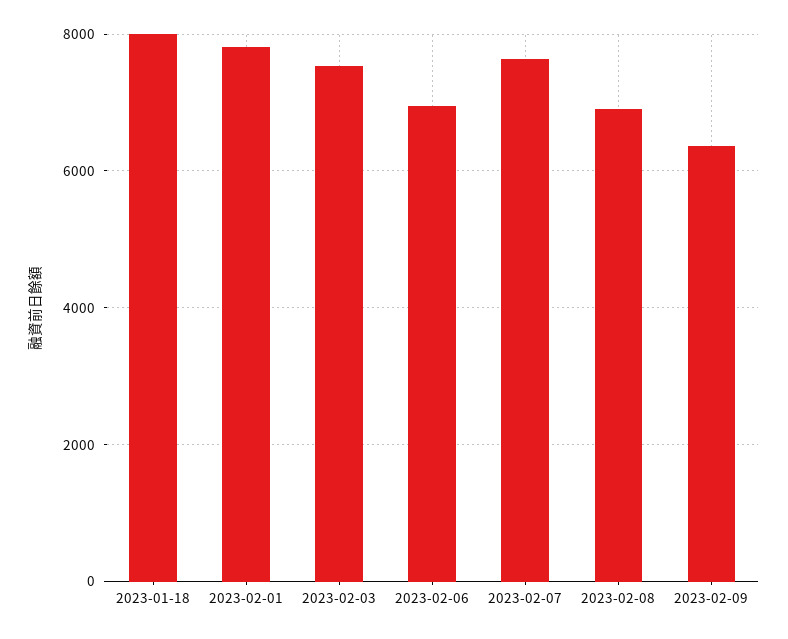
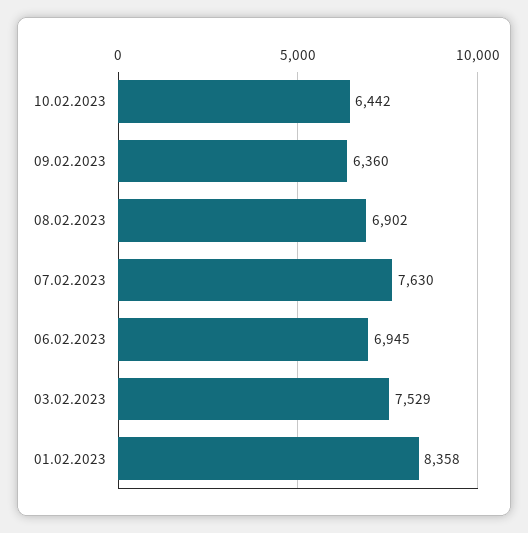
2023-01-18: 8000 -> none
2023-02-01: 7800 -> 8358
10.02.2023: none -> 6442

